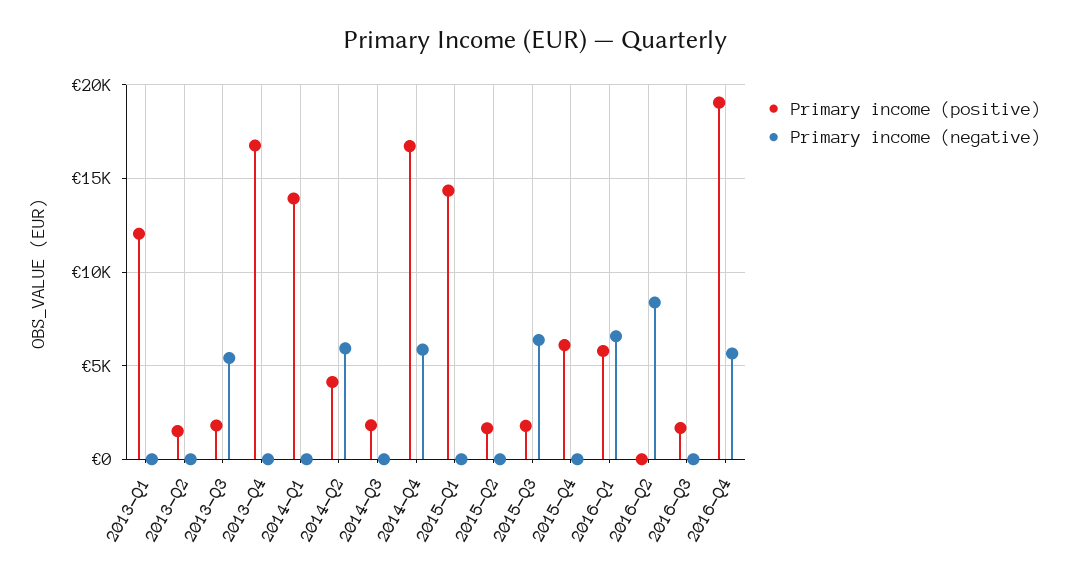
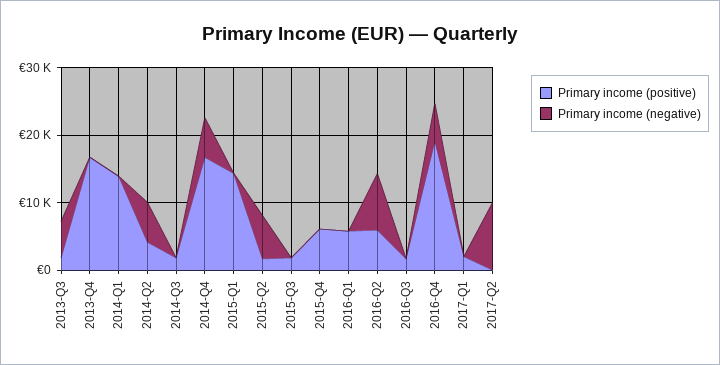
Primary income (positive), 2013-Q1: 12000 -> none
Primary income (negative), 2013-Q1: 0 -> none
Primary income (positive), 2013-Q2: 1500 -> none
Primary income (negative), 2013-Q2: 0 -> none
Primary income (negative), 2015-Q2: 0 -> 6000
Primary income (negative), 2015-Q3: 6500 -> 0
Primary income (negative), 2016-Q1: 6500 -> 0
Primary income (positive), 2016-Q2: 0 -> 6000
Primary income (positive), 2017-Q1: none -> 2000
Primary income (negative), 2017-Q1: none -> 0
Primary income (positive), 2017-Q2: none -> 0
Primary income (negative), 2017-Q2: none -> 10000

